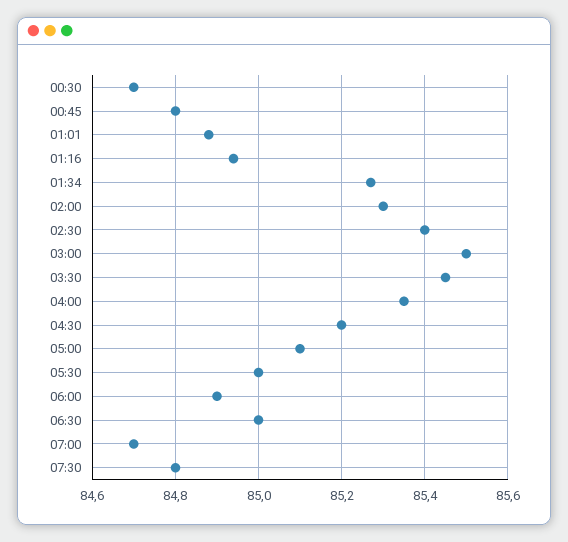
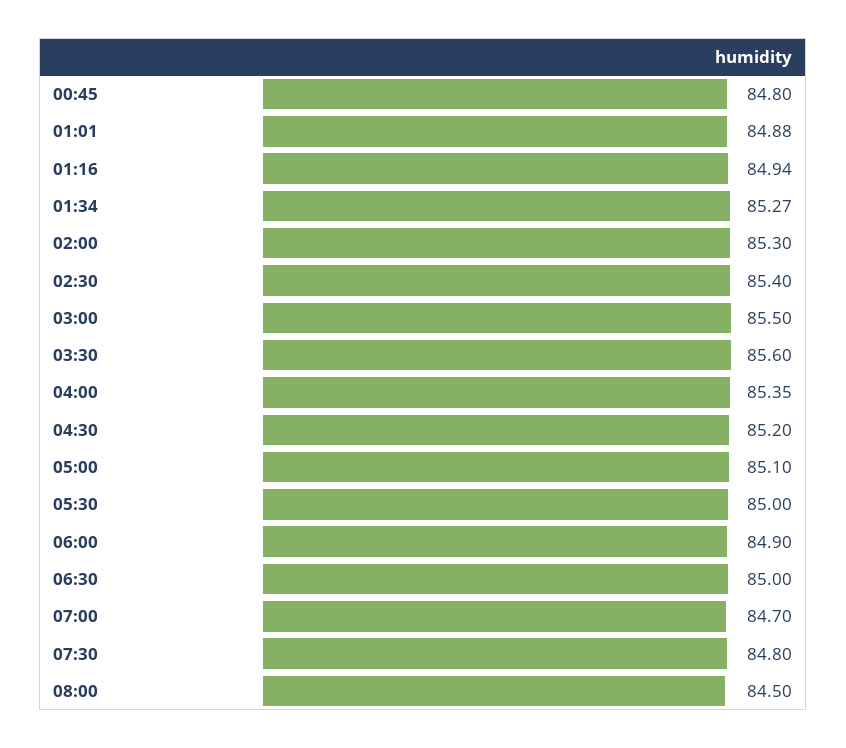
00:30: 84.7 -> none
03:30: 85.45 -> 85.6
08:00: none -> 84.5

